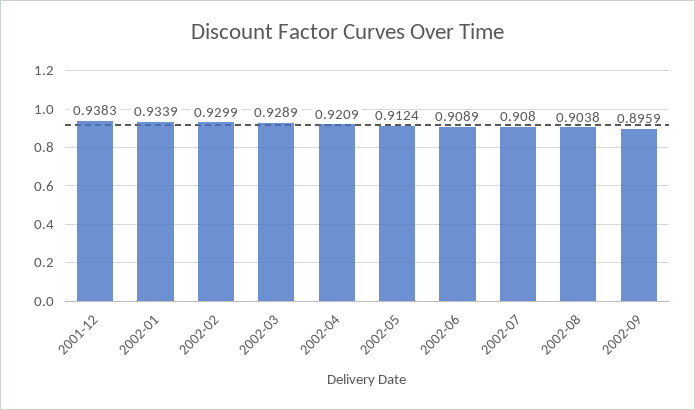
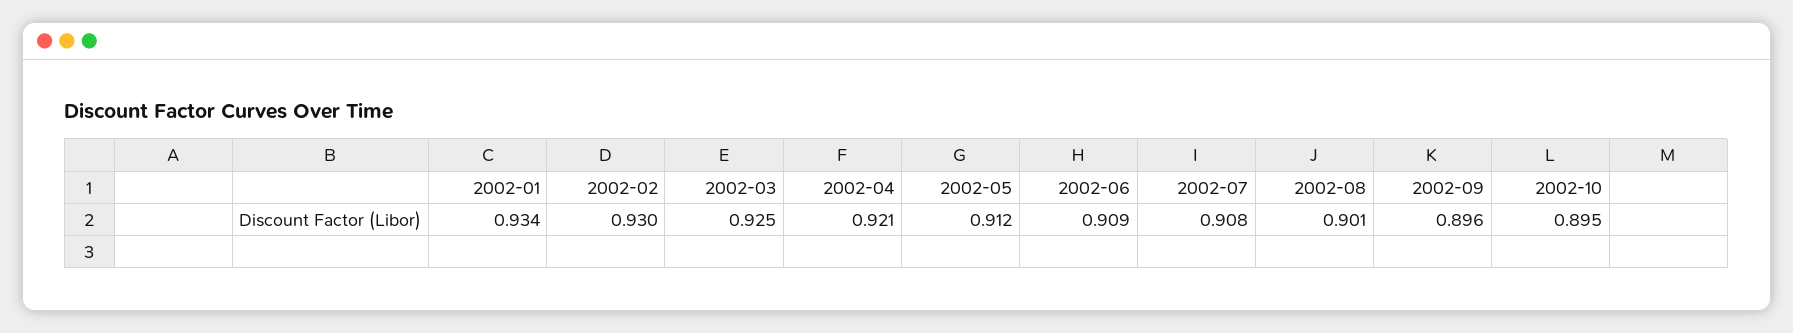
2001-12: 0.9383 -> none
2002-03: 0.9289 -> 0.925
2002-08: 0.9038 -> 0.901
2002-10: none -> 0.895

